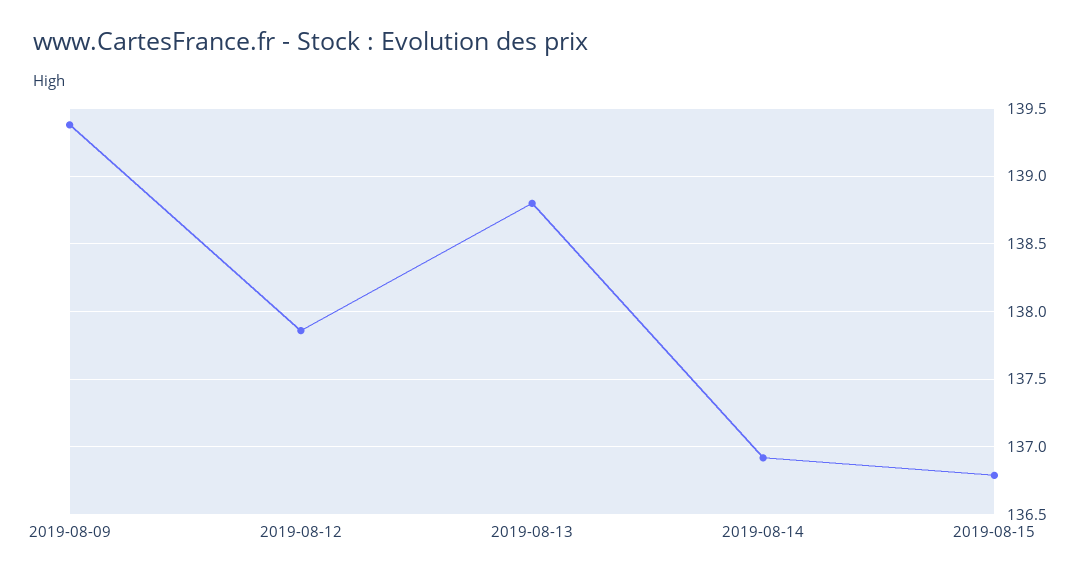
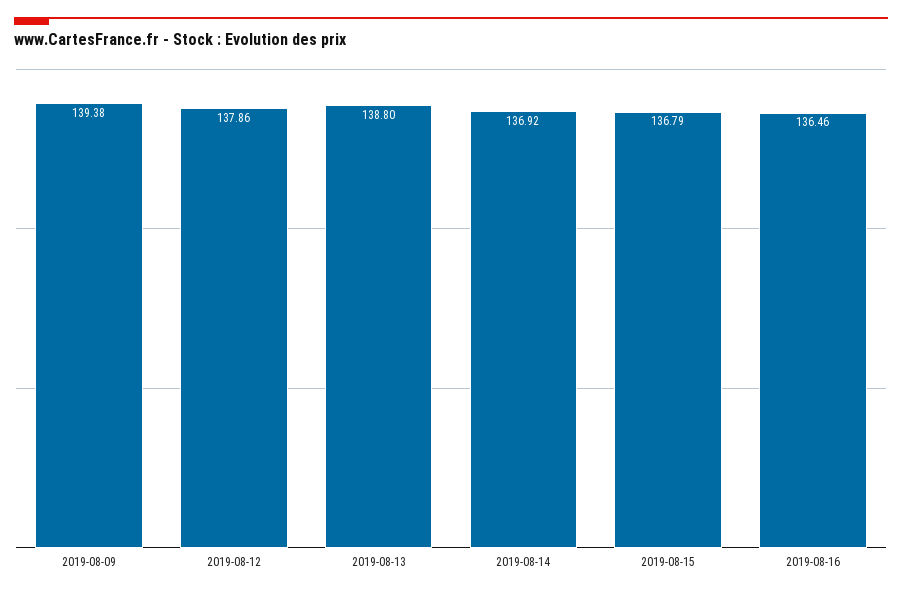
2019-08-16: none -> 136.46

